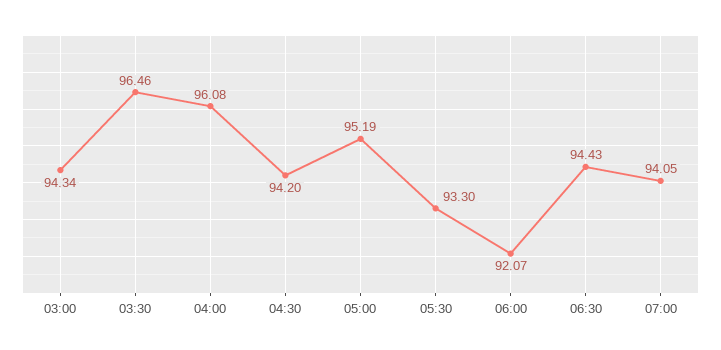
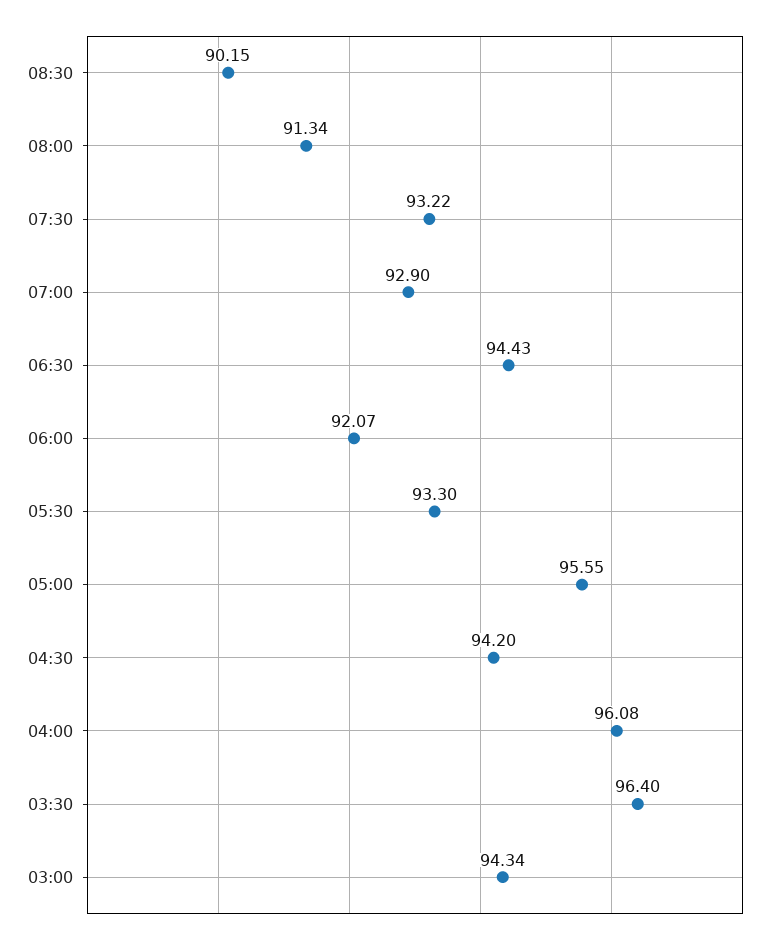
03:30: 96.46 -> 96.4
05:00: 95.19 -> 95.55
07:00: 94.05 -> 92.9
08:30: none -> 90.15
08:00: none -> 91.34
07:30: none -> 93.22

